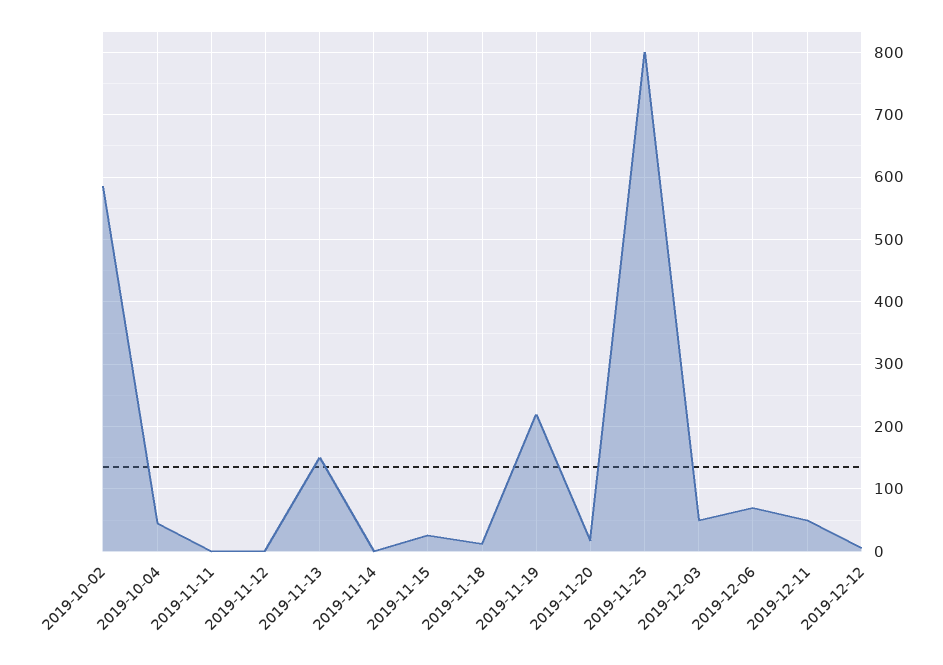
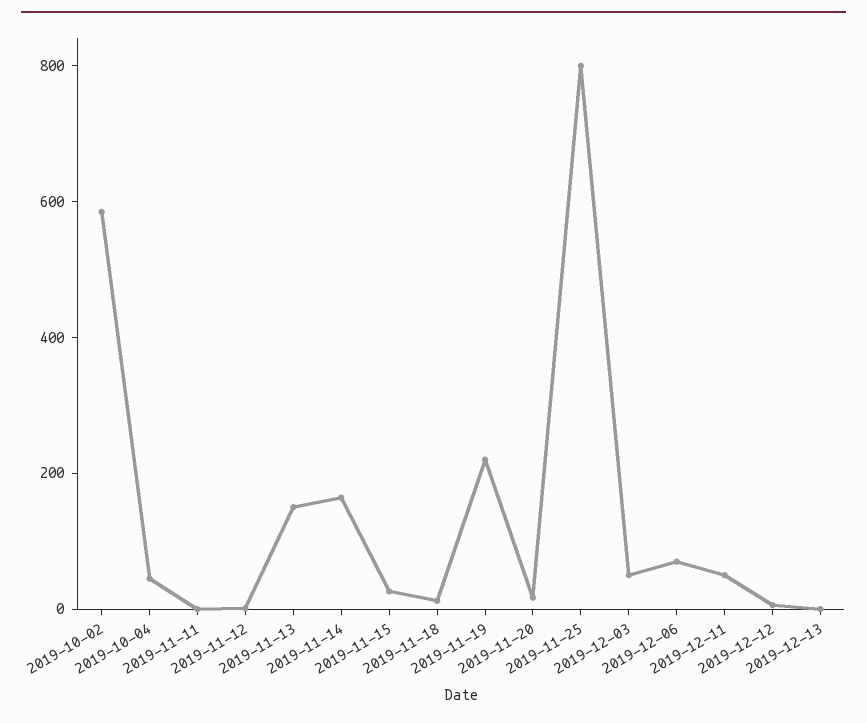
2019-11-14: 0 -> 150
2019-12-13: none -> 0

